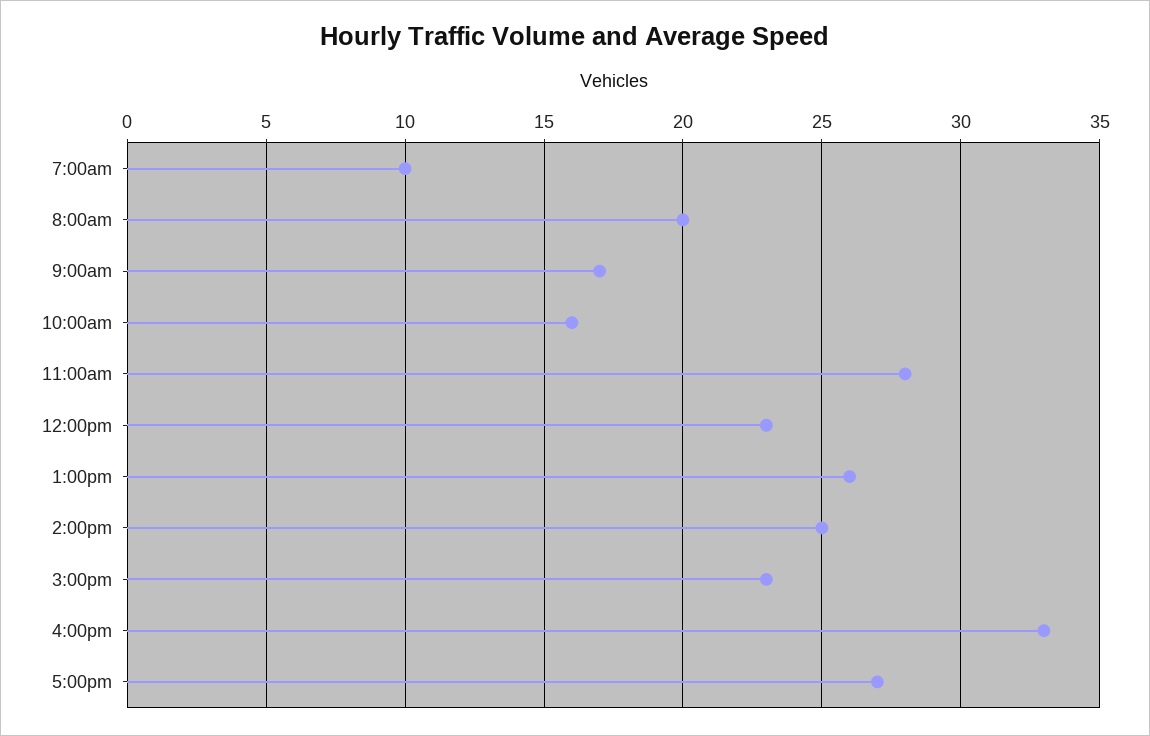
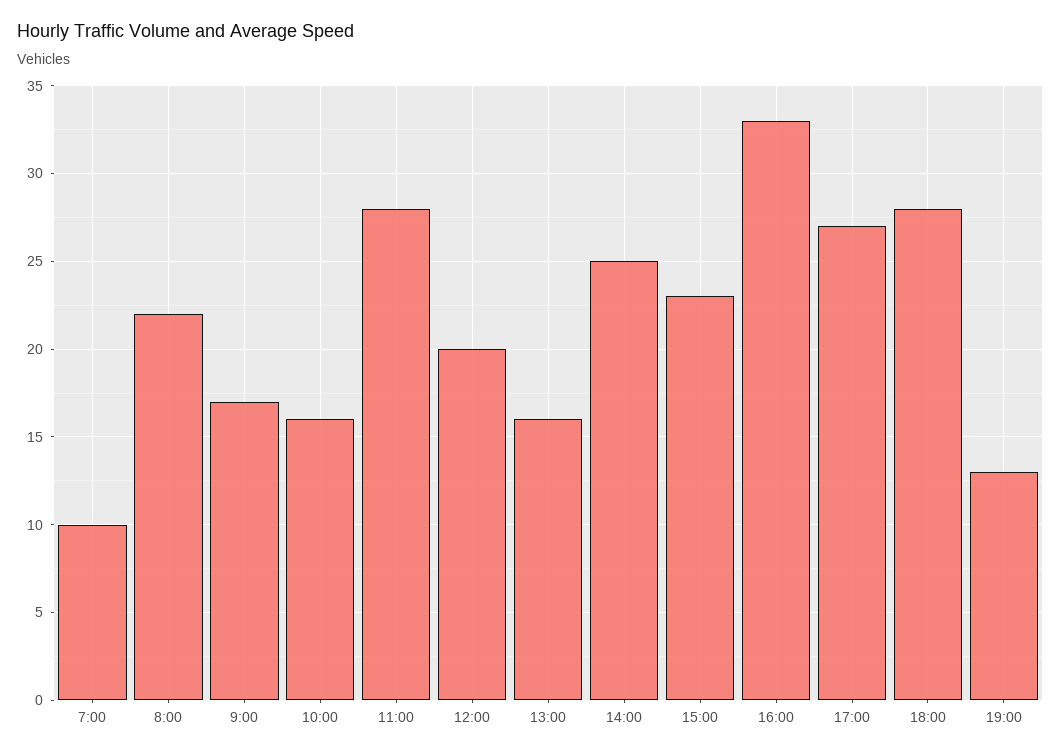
8:00am: 20 -> 22
12:00pm: 23 -> 20
1:00pm: 26 -> 16
18:00: none -> 28
19:00: none -> 13

